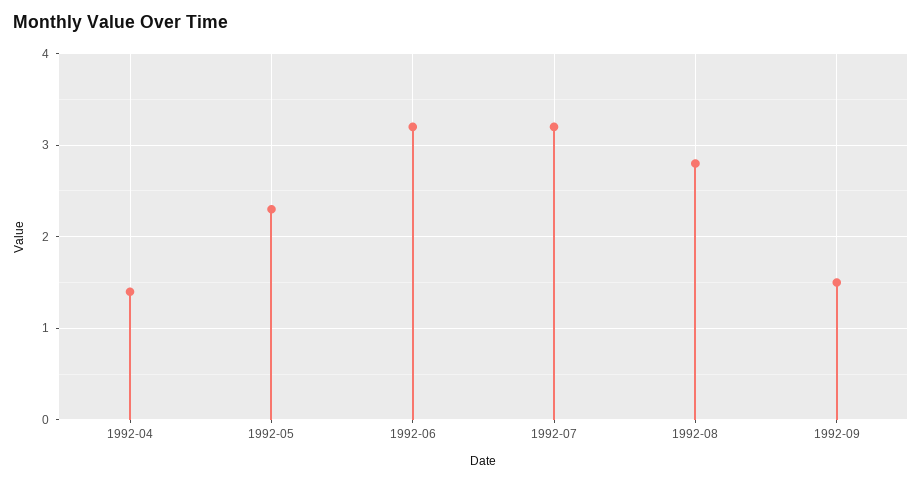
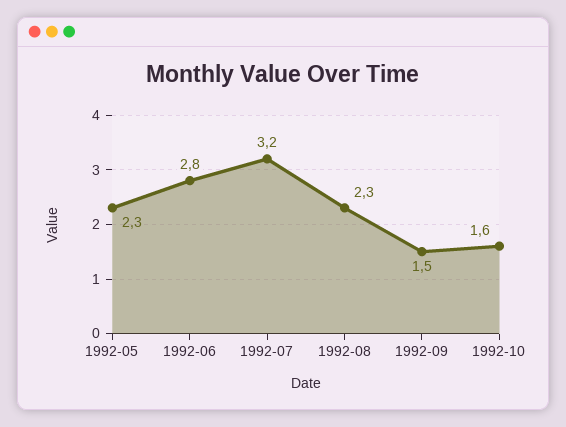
1992-04: 1.4 -> none
1992-06: 3.2 -> 2.8
1992-08: 2.8 -> 2.3
1992-10: none -> 1.6

